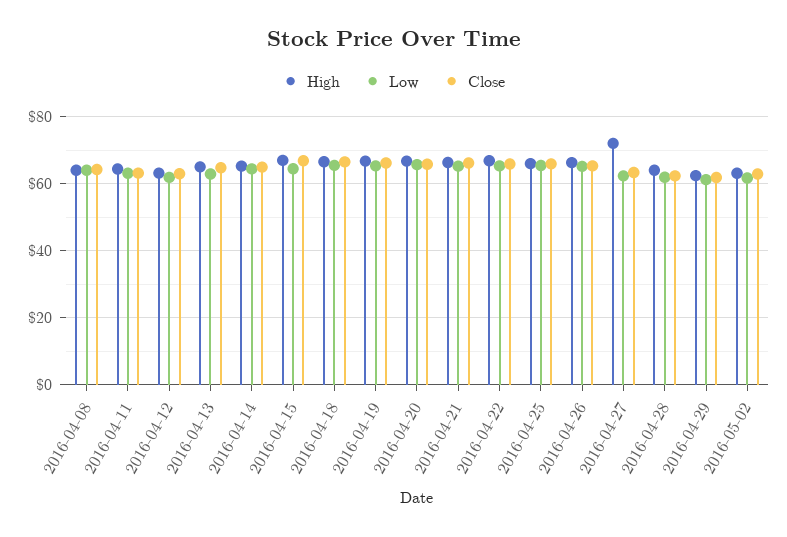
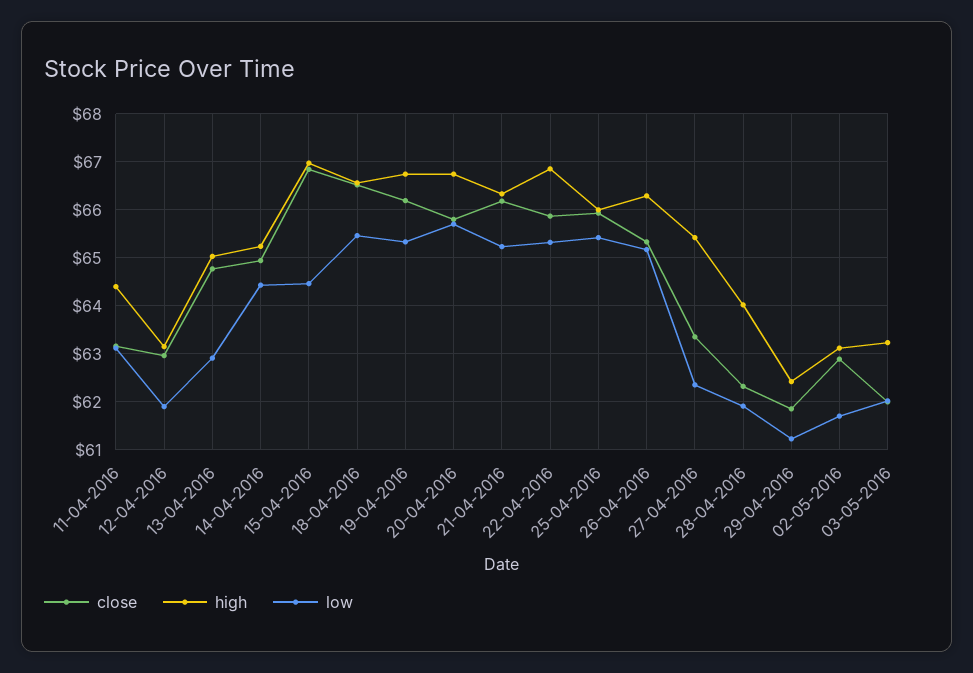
High, 2016-04-08: 64 -> none
Low, 2016-04-08: 64 -> none
Close, 2016-04-08: 64 -> none
High, 2016-04-27: 72 -> 65.4
Close, 03-05-2016: none -> 62
High, 03-05-2016: none -> 63.2
Low, 03-05-2016: none -> 62

